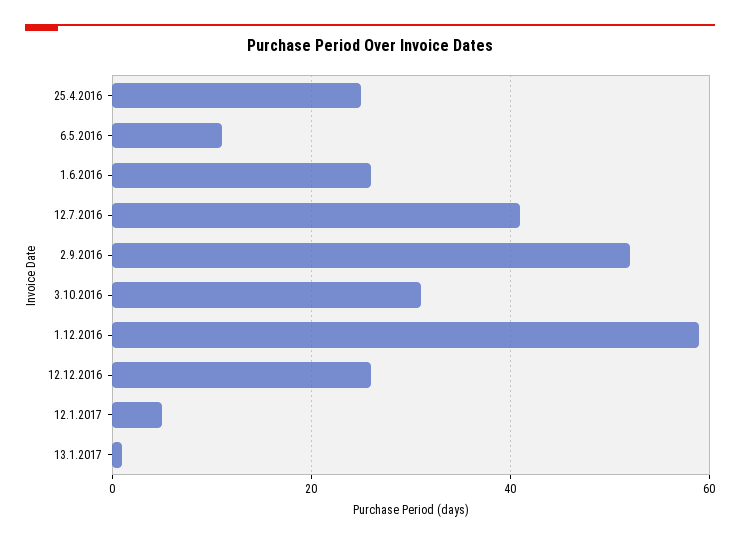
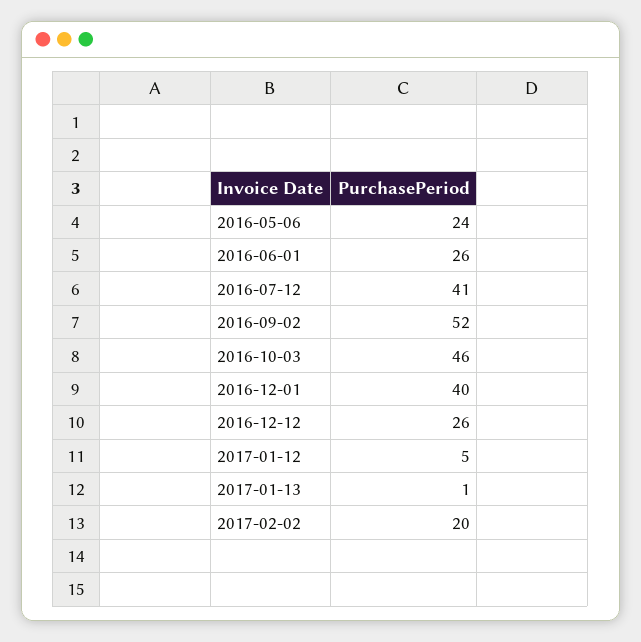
25.4.2016: 25 -> none
6.5.2016: 10 -> 24
3.10.2016: 30 -> 46
1.12.2016: 60 -> 40
2017-02-02: none -> 20

